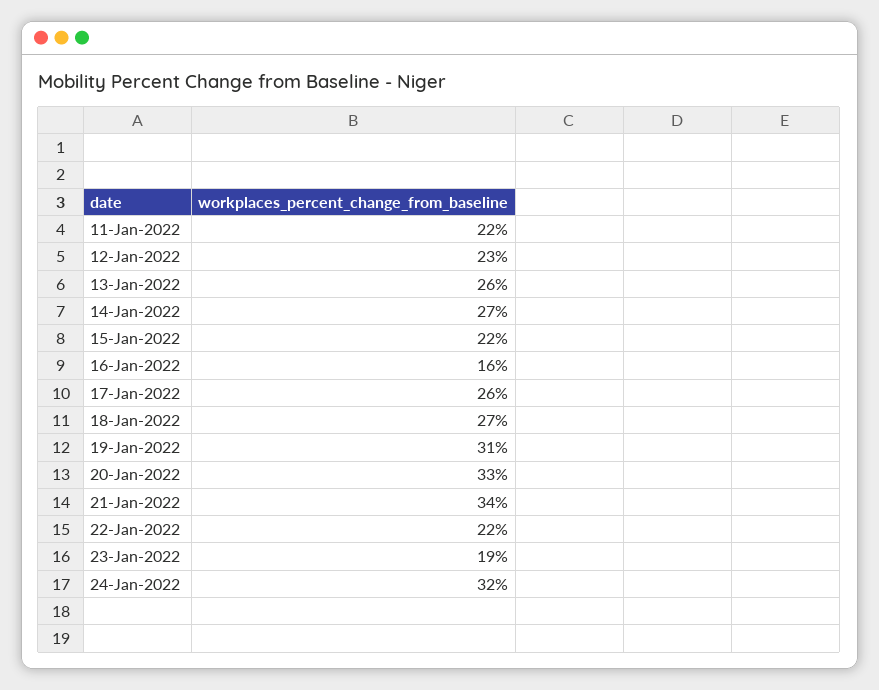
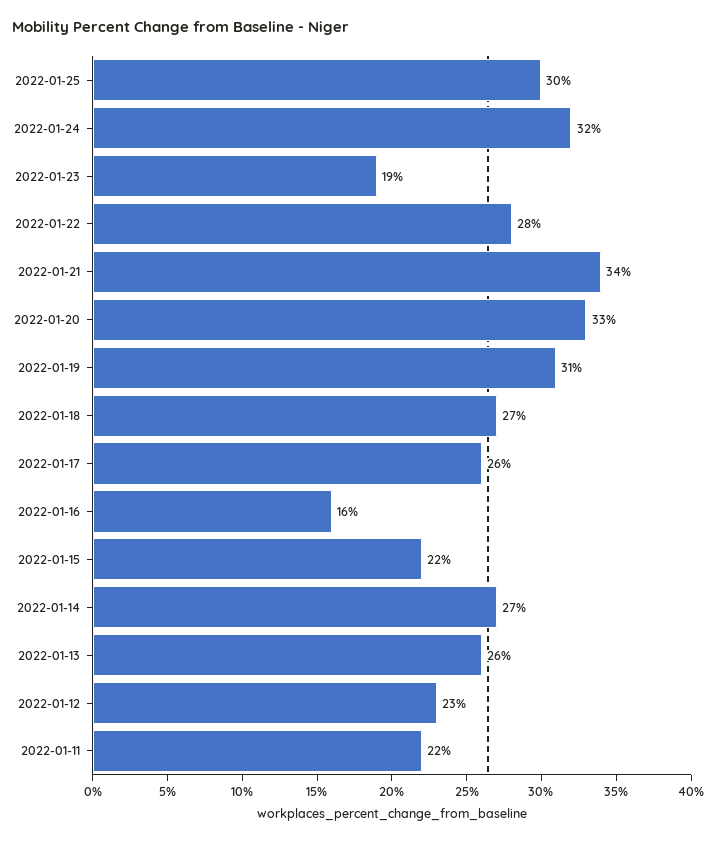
22-Jan-2022: 22 -> 28
2022-01-25: none -> 30

